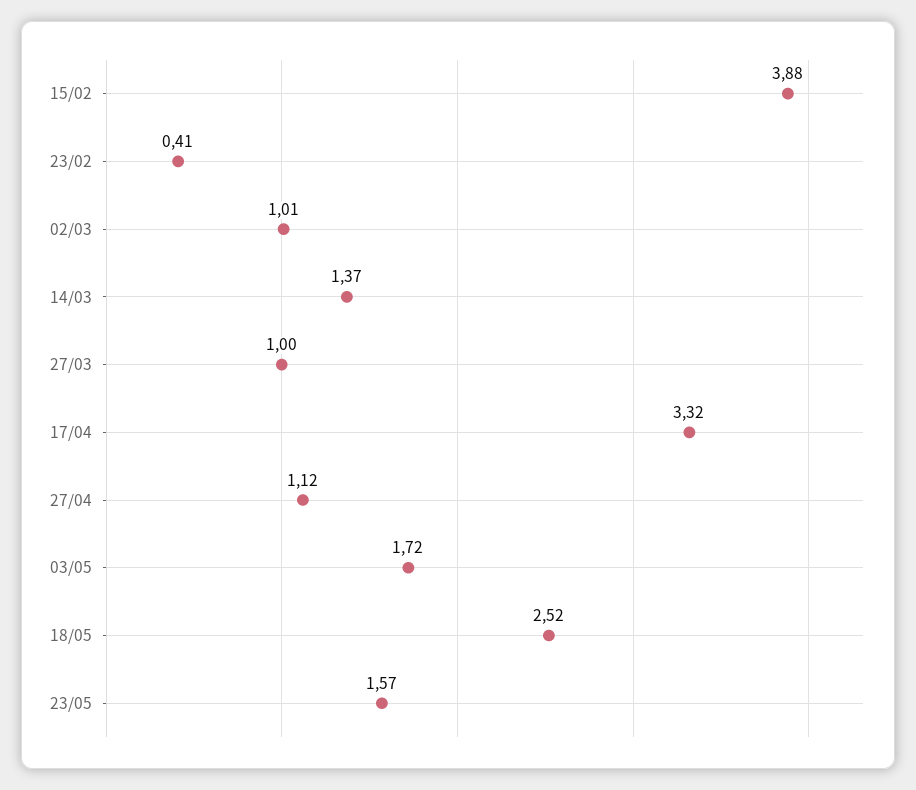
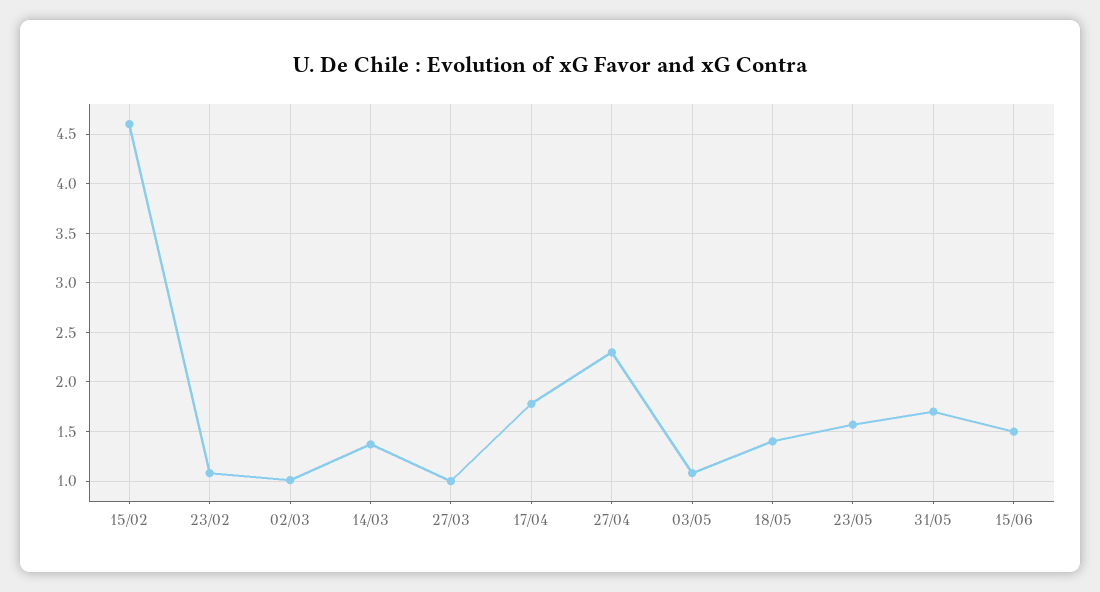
15/02: 3.88 -> 4.6
23/02: 0.41 -> 1.1
17/04: 3.32 -> 1.8
27/04: 1.12 -> 2.3
03/05: 1.72 -> 1.1
18/05: 2.52 -> 1.4
31/05: none -> 1.7
15/06: none -> 1.5

